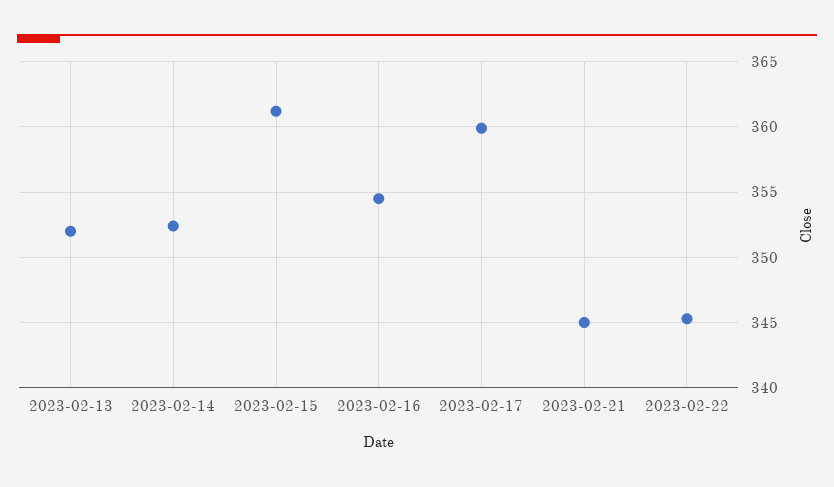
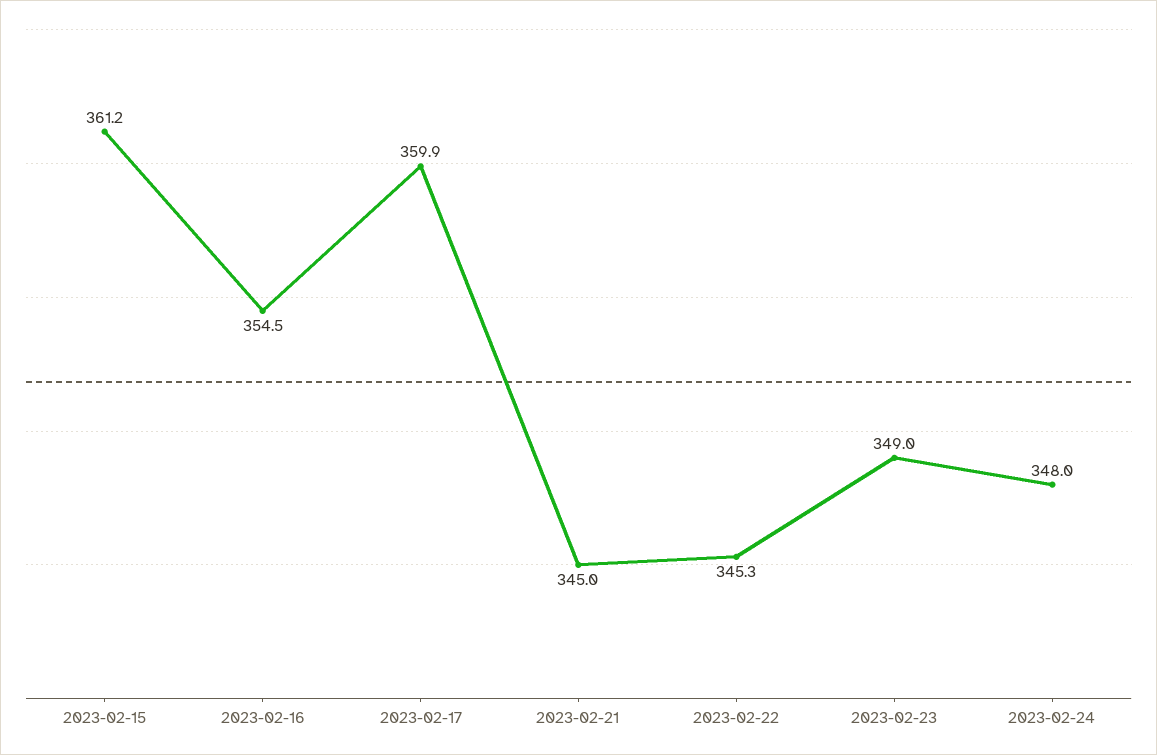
2023-02-13: 352 -> none
2023-02-14: 352.5 -> none
2023-02-23: none -> 349
2023-02-24: none -> 348

